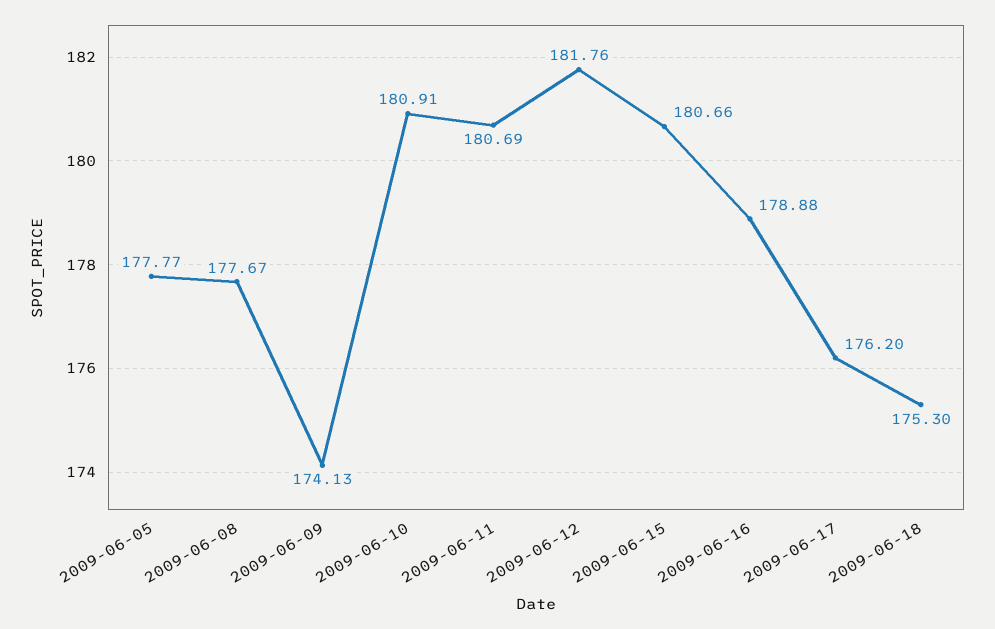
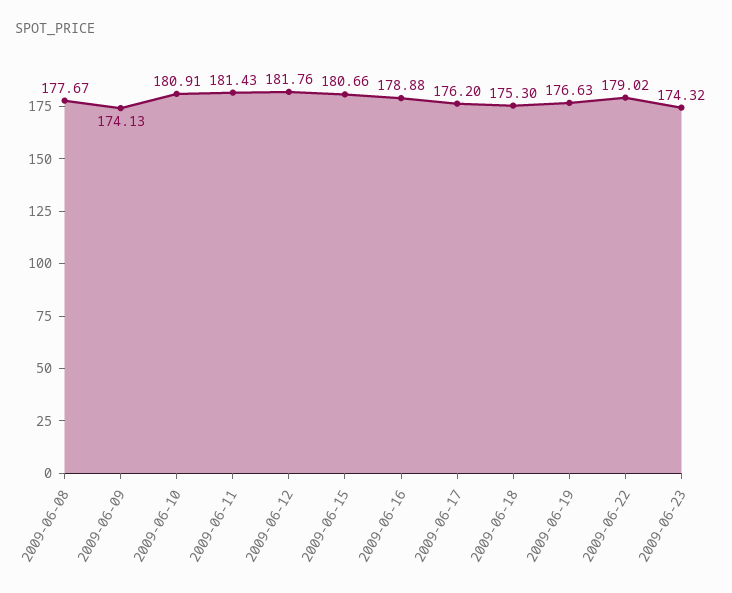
2009-06-05: 177.77 -> none
2009-06-11: 180.69 -> 181.43
2009-06-19: none -> 176.63
2009-06-22: none -> 179.02
2009-06-23: none -> 174.32

